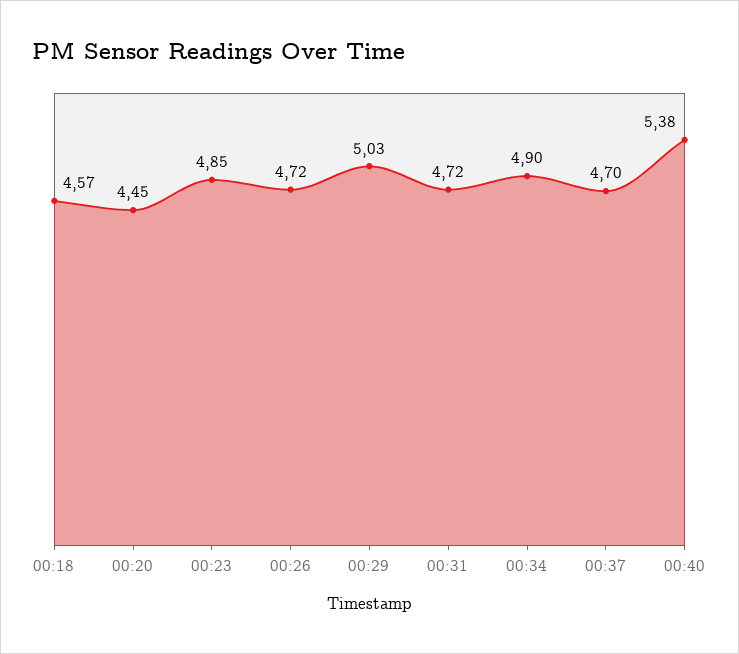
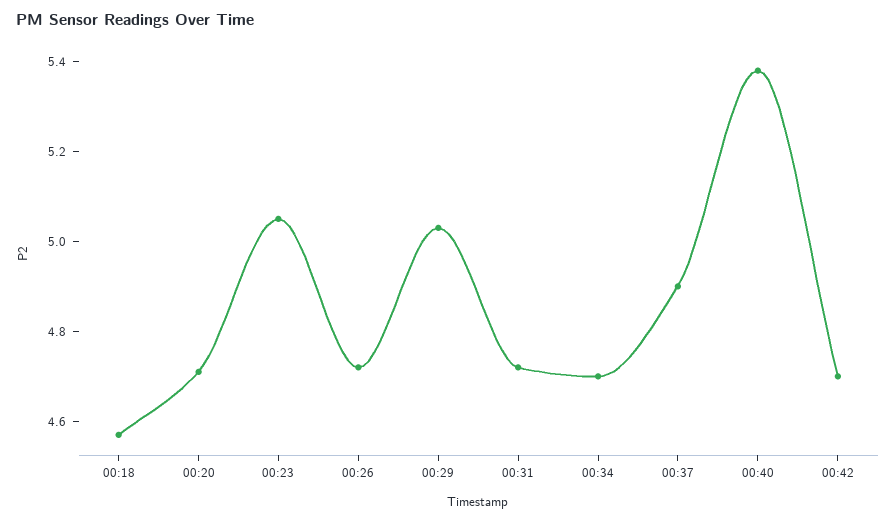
00:20: 4.45 -> 4.7
00:23: 4.85 -> 5.05
00:34: 4.9 -> 4.7
00:37: 4.7 -> 4.9
00:42: none -> 4.7

